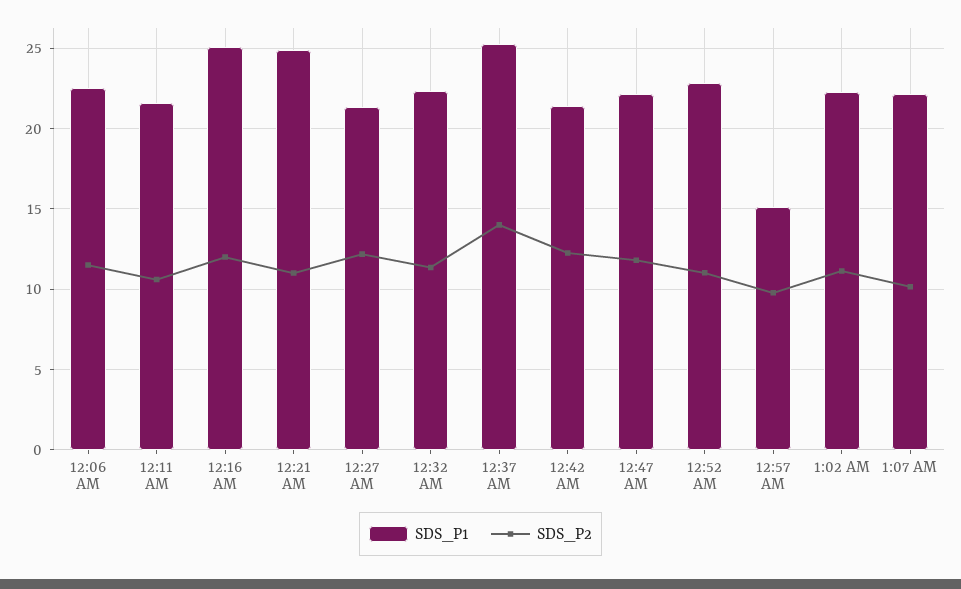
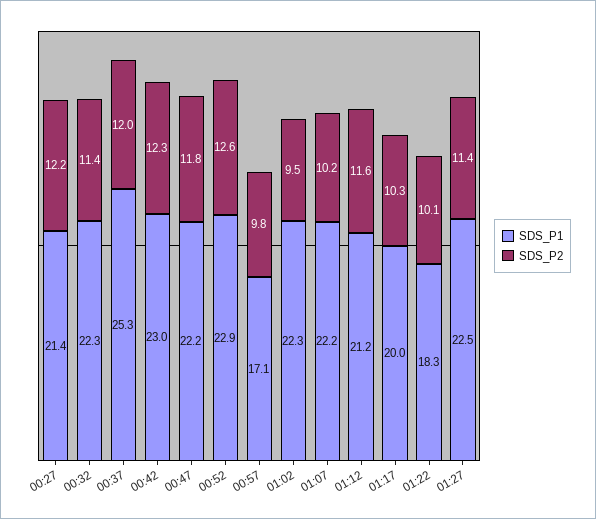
SDS_P1, 12:06 AM: 22.5 -> none
SDS_P2, 12:06 AM: 11.5 -> none
SDS_P1, 12:11 AM: 21.5 -> none
SDS_P2, 12:11 AM: 10.5 -> none
SDS_P1, 12:16 AM: 25 -> none
SDS_P2, 12:16 AM: 12 -> none
SDS_P1, 12:21 AM: 25 -> none
SDS_P2, 12:21 AM: 11 -> none
SDS_P2, 12:37 AM: 14 -> 12
SDS_P1, 12:42 AM: 21.5 -> 23
SDS_P2, 12:52 AM: 11 -> 12.6
SDS_P1, 12:57 AM: 15 -> 17.1
SDS_P2, 1:02 AM: 11 -> 9.5
SDS_P1, 01:12: none -> 21.2
SDS_P2, 01:12: none -> 11.6
SDS_P1, 01:17: none -> 20
SDS_P2, 01:17: none -> 10.3
SDS_P1, 01:22: none -> 18.3
SDS_P2, 01:22: none -> 10.1
SDS_P1, 01:27: none -> 22.5
SDS_P2, 01:27: none -> 11.4

